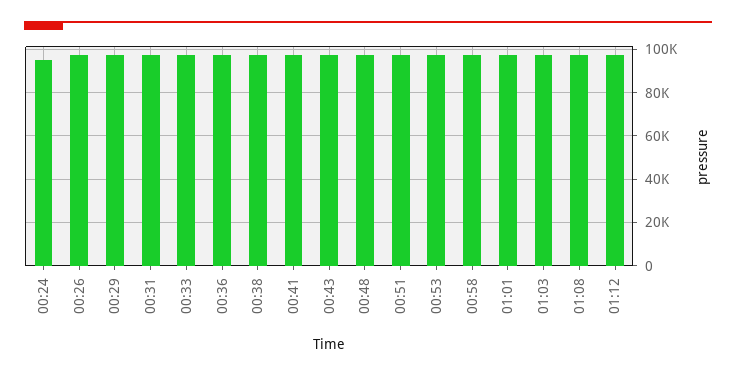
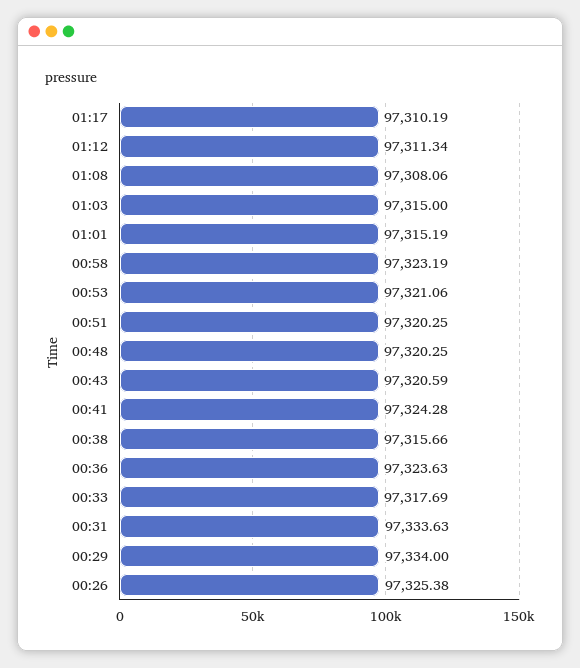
00:24: 95000 -> none
01:17: none -> 97310.19

